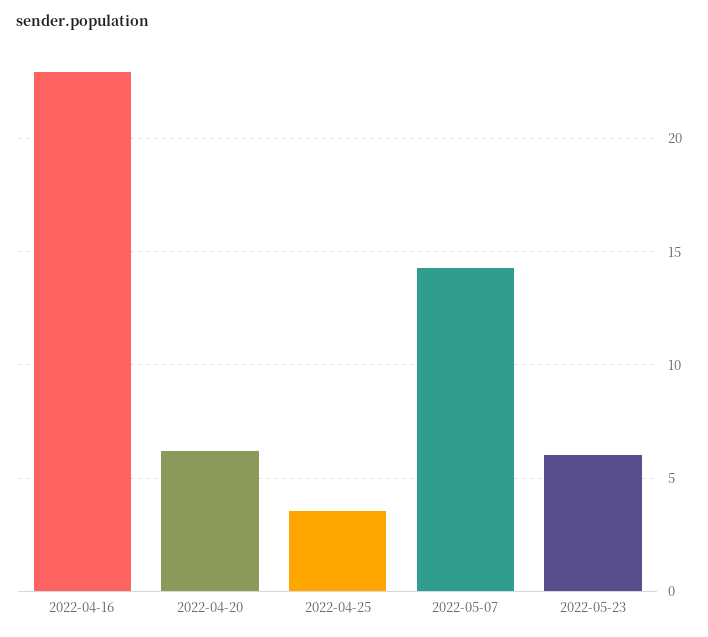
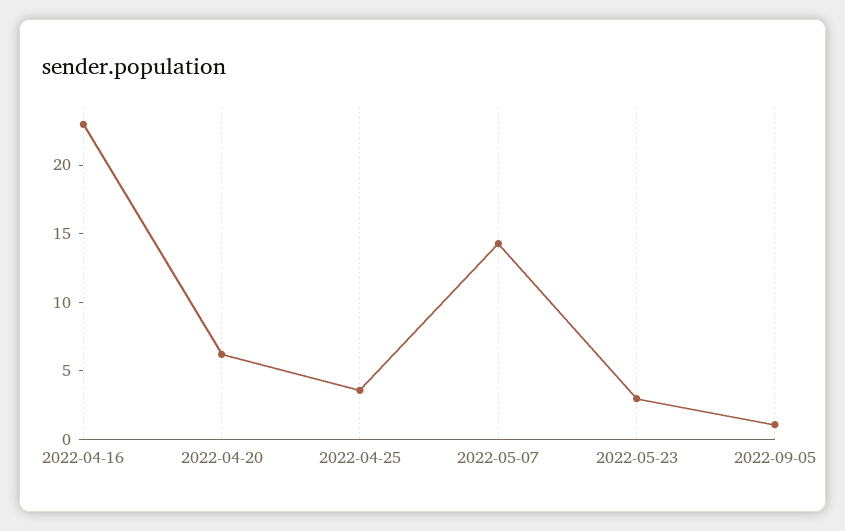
2022-05-23: 6 -> 3
2022-09-05: none -> 1

